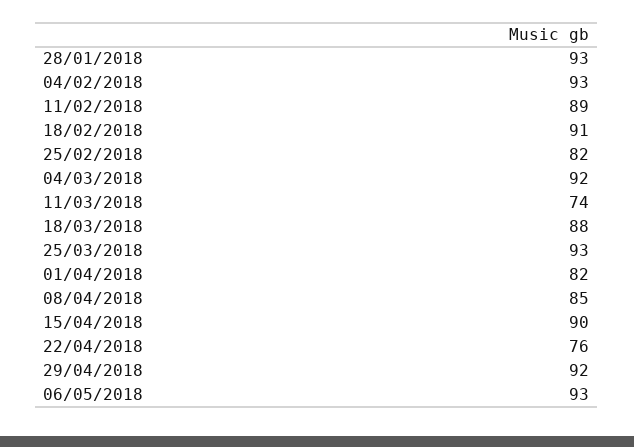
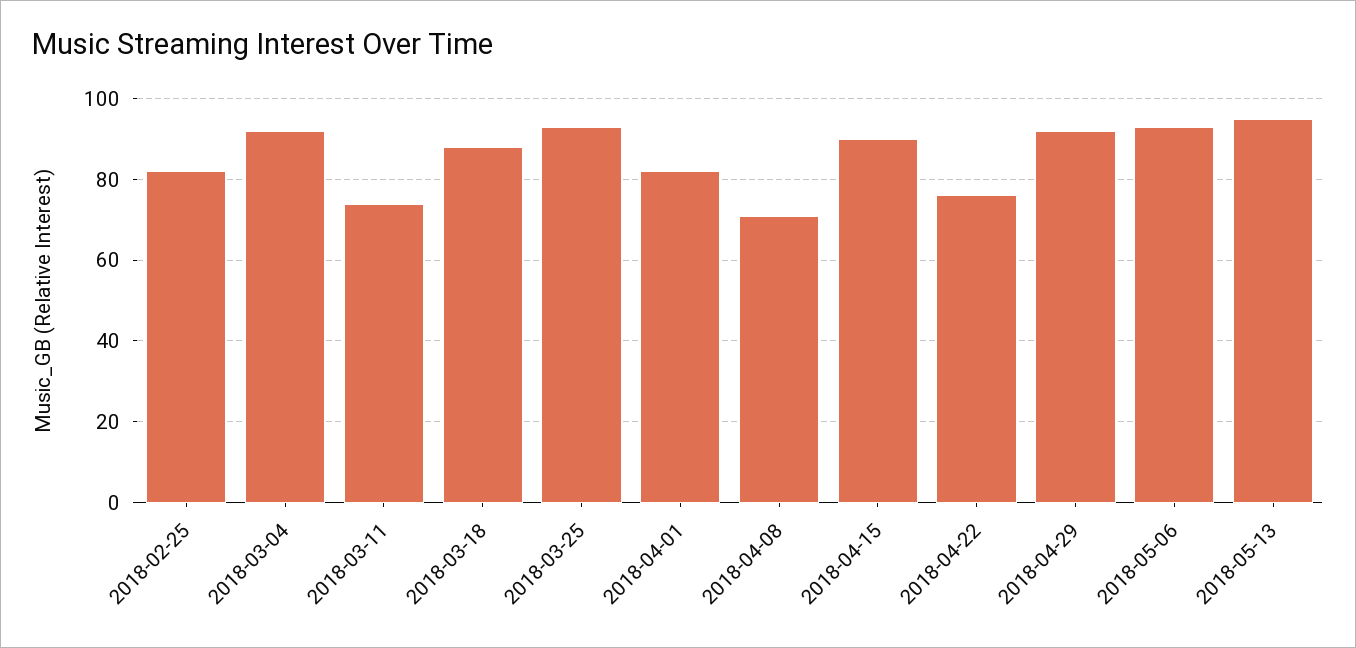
28/01/2018: 93 -> none
04/02/2018: 93 -> none
11/02/2018: 89 -> none
18/02/2018: 91 -> none
08/04/2018: 85 -> 70
2018-05-13: none -> 95

